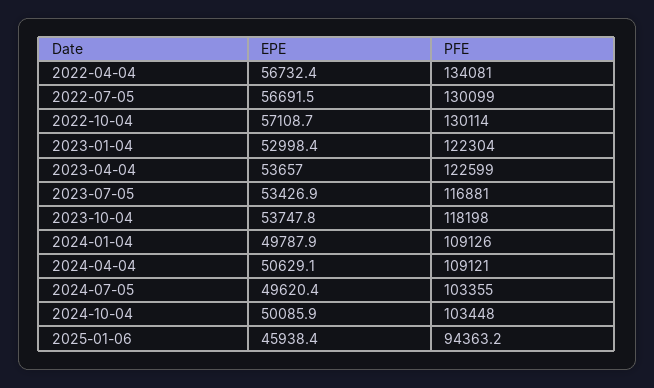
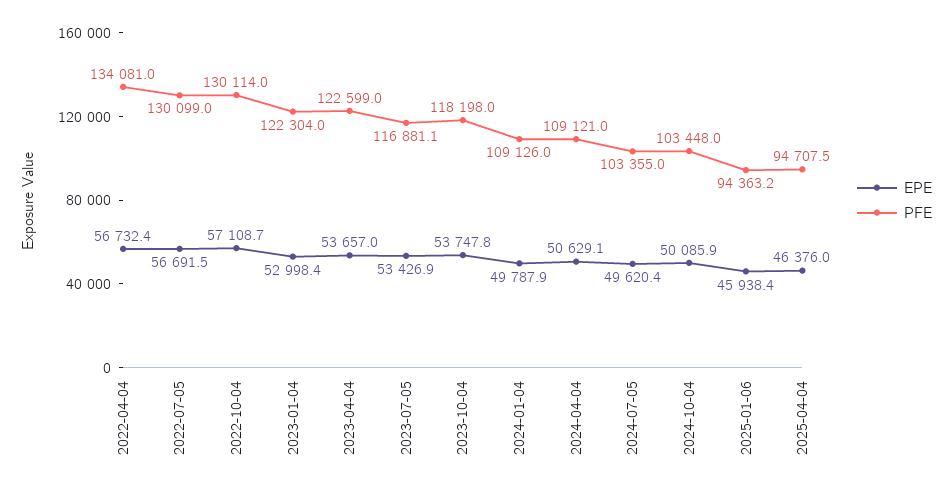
PFE, 2023-07-05: 116881 -> 116881.1
EPE, 2025-04-04: none -> 46376
PFE, 2025-04-04: none -> 94707.5

